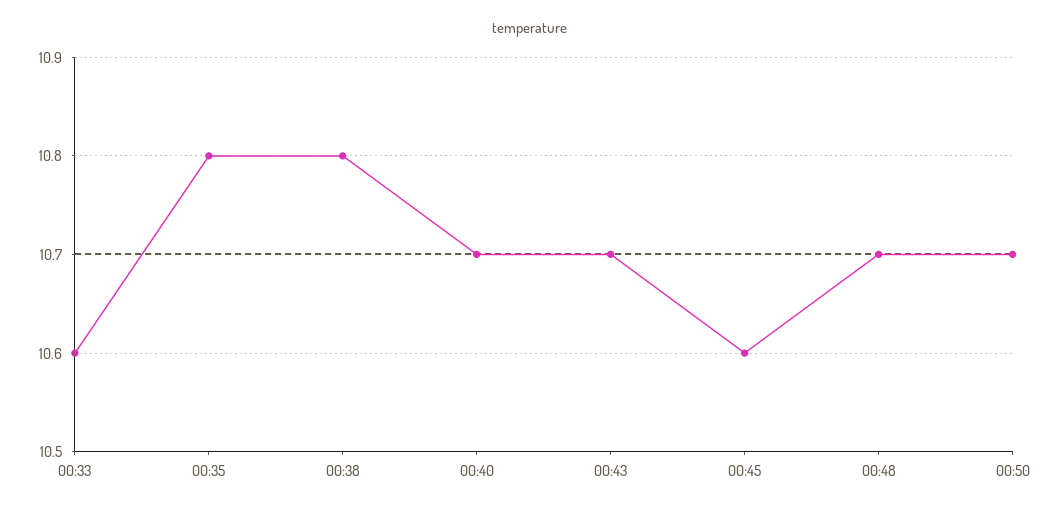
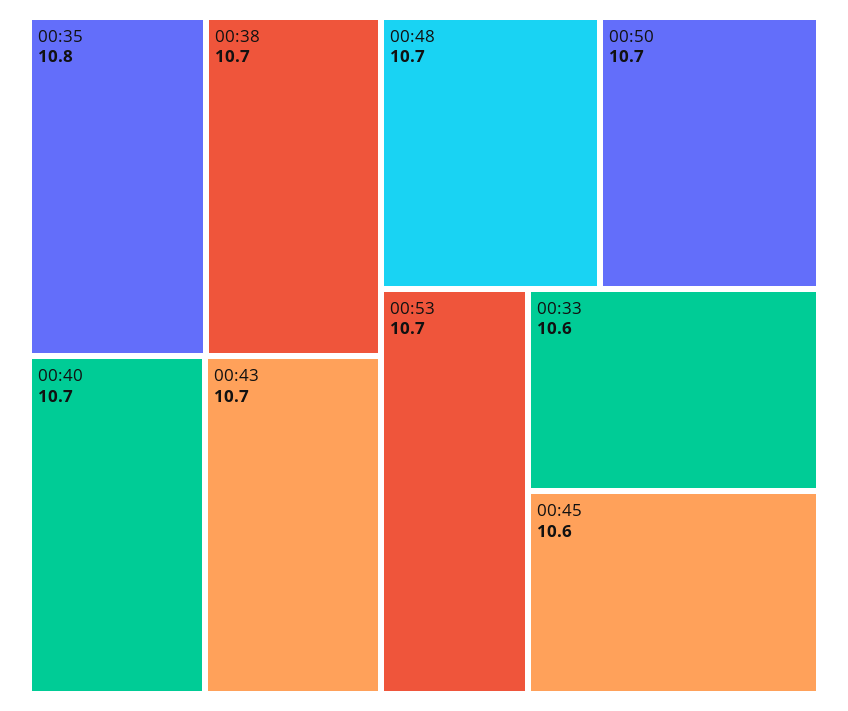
00:38: 10.8 -> 10.7
00:53: none -> 10.7

